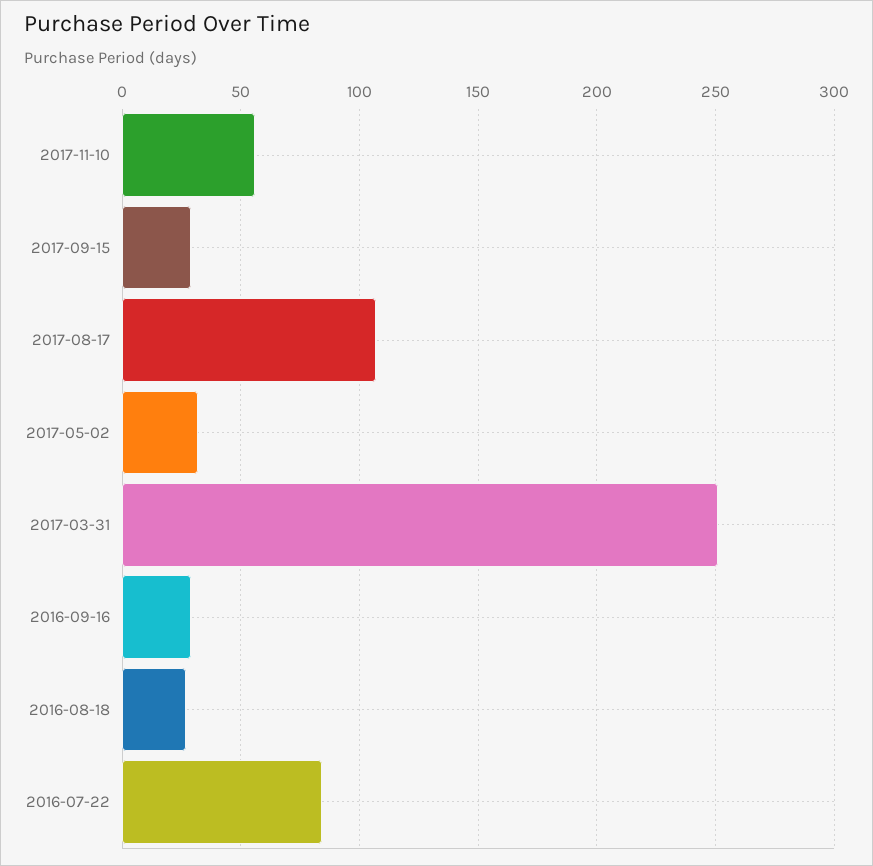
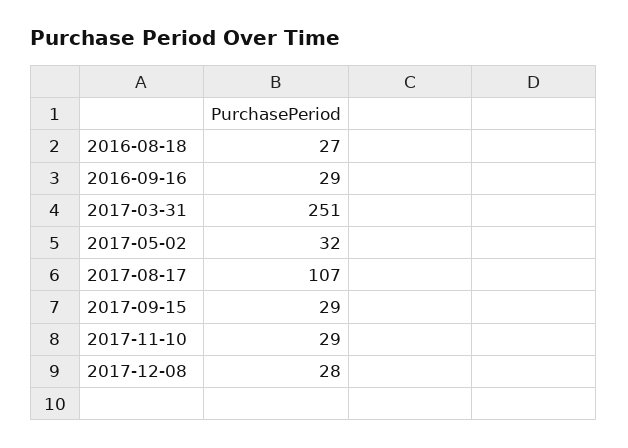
2017-11-10: 55 -> 29
2016-07-22: 85 -> none
2017-12-08: none -> 28

